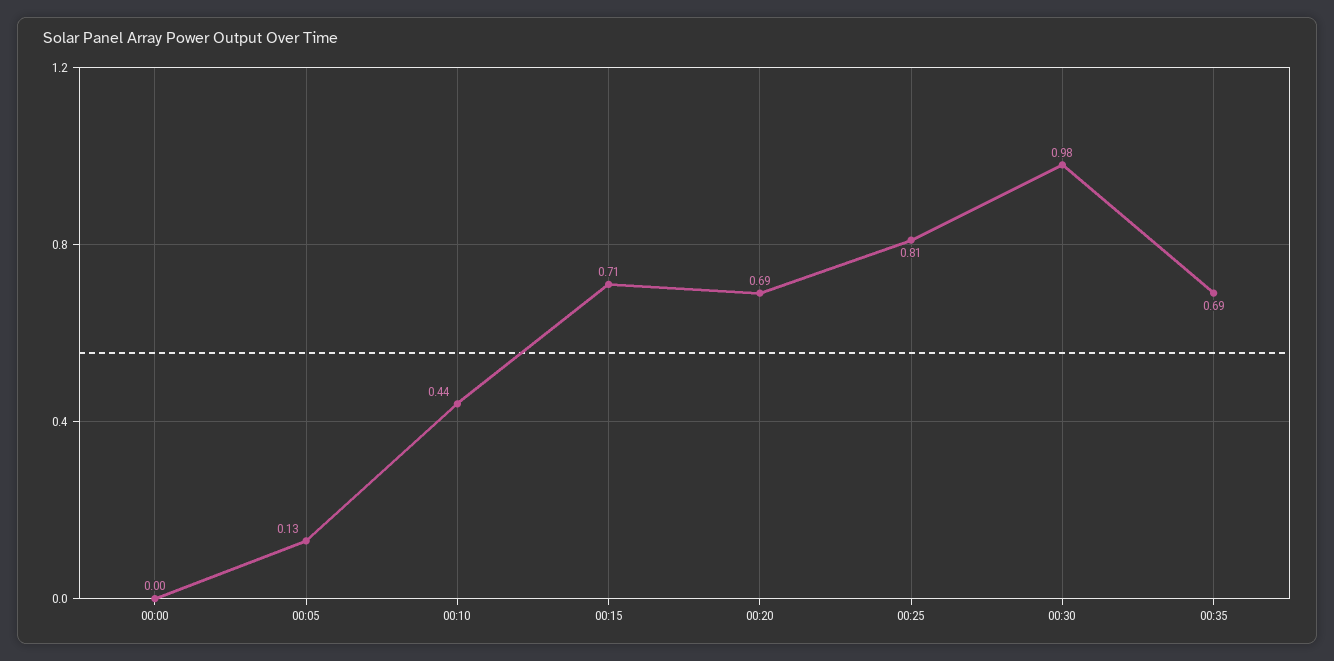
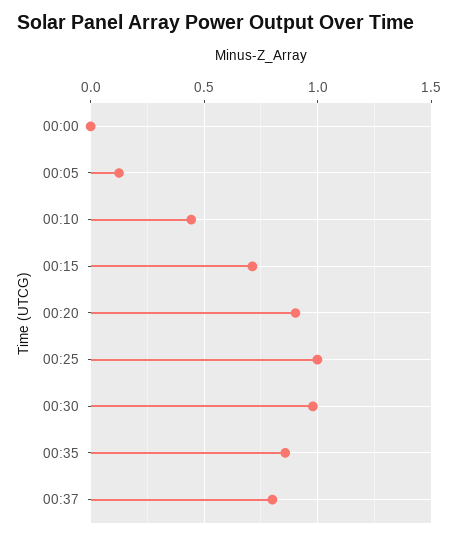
00:20: 0.69 -> 0.9
00:25: 0.81 -> 1
00:35: 0.69 -> 0.85
00:37: none -> 0.8

